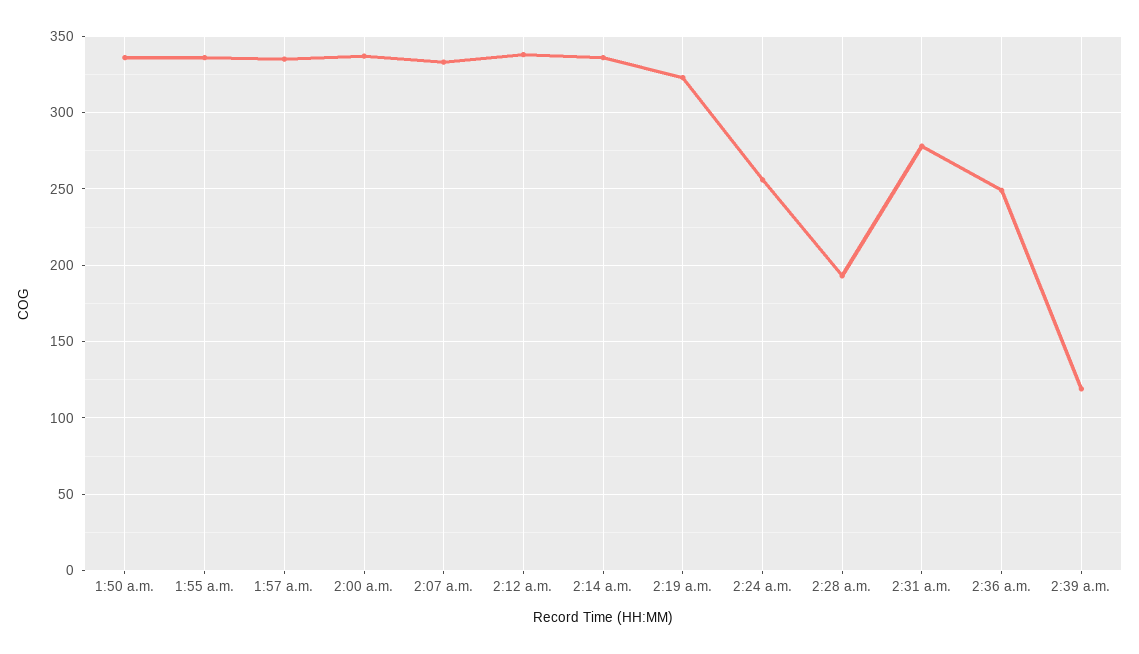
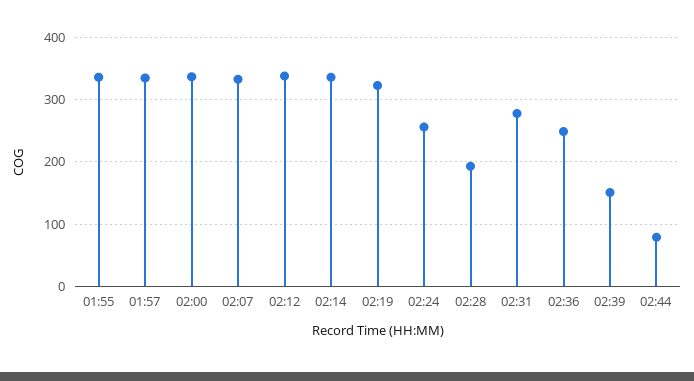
1:50 a.m.: 335 -> none
2:39 a.m.: 120 -> 150
02:44: none -> 80

